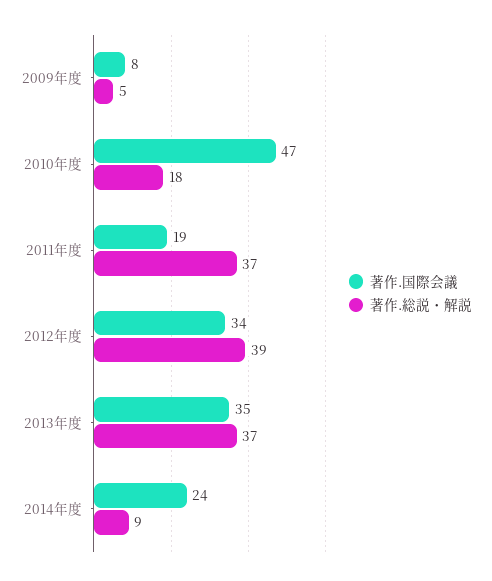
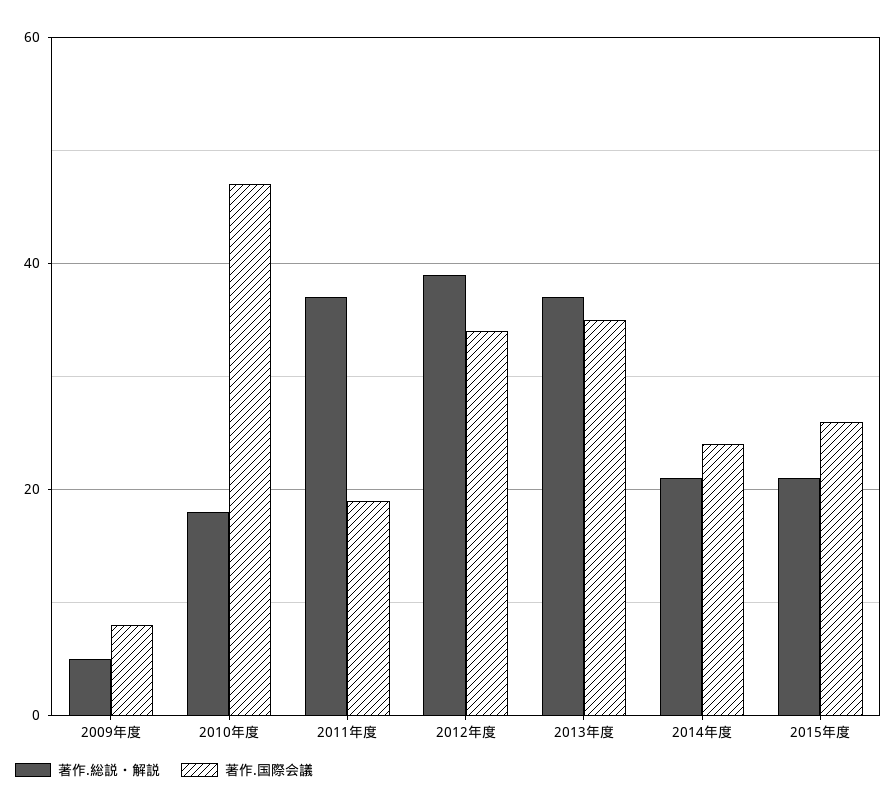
著作.総説・解説, 2014年度: 9 -> 20
著作.総説・解説, 2015年度: none -> 20
著作.国際会議, 2015年度: none -> 25

